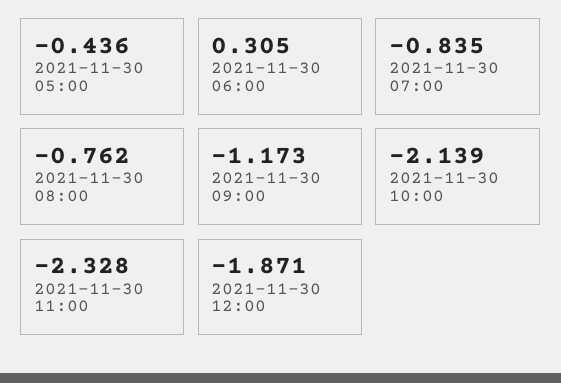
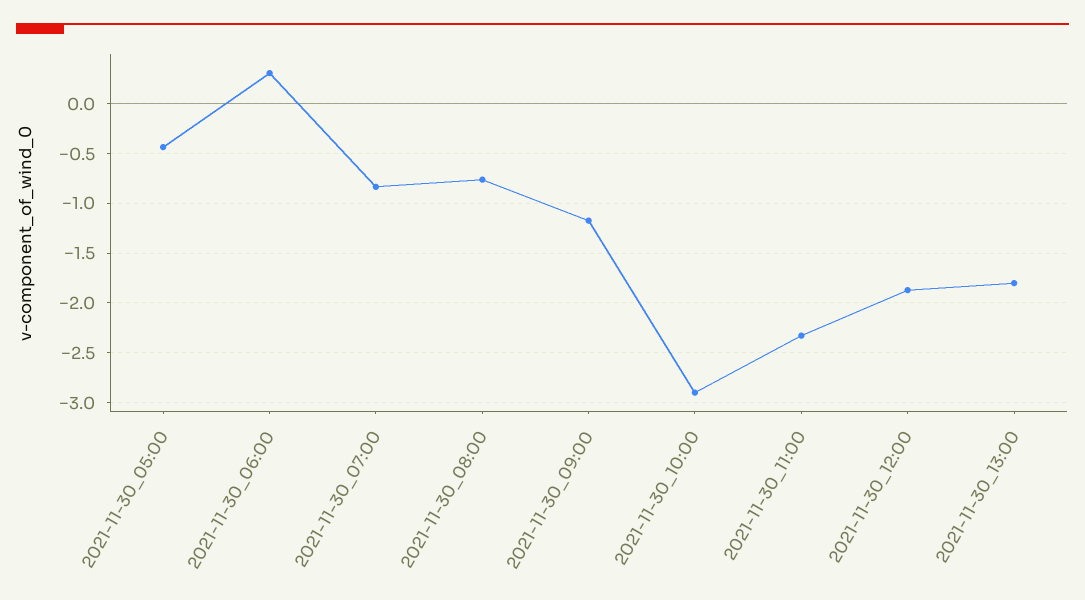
2021-11-30 10:00: -2.139 -> -2.9
2021-11-30_13:00: none -> -1.8

